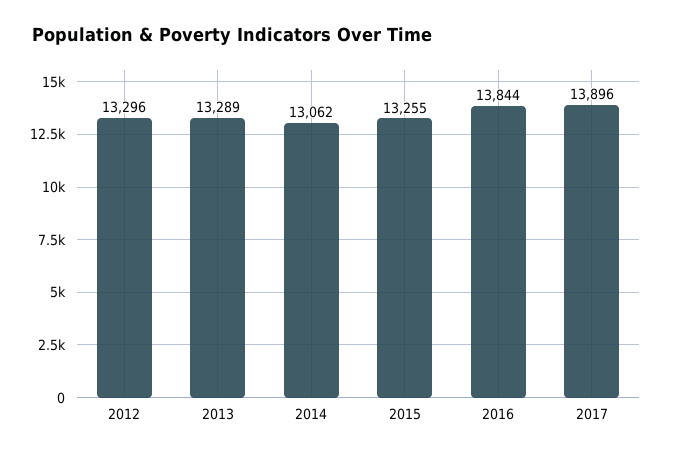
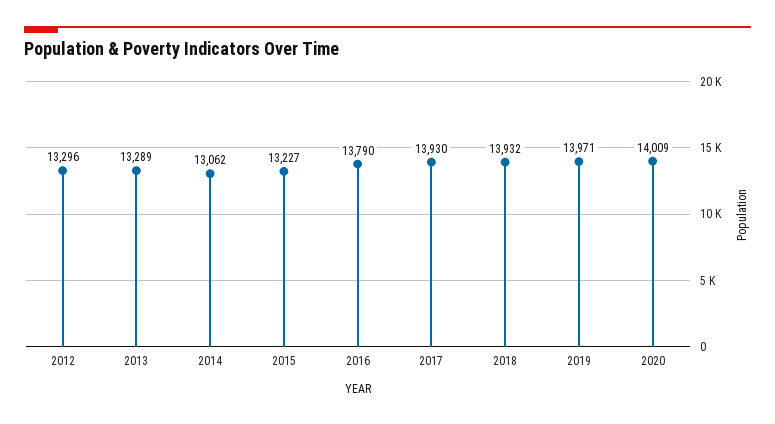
2015: 13255 -> 13227
2016: 13844 -> 13790
2017: 13896 -> 13930
2018: none -> 13932
2019: none -> 13971
2020: none -> 14009

